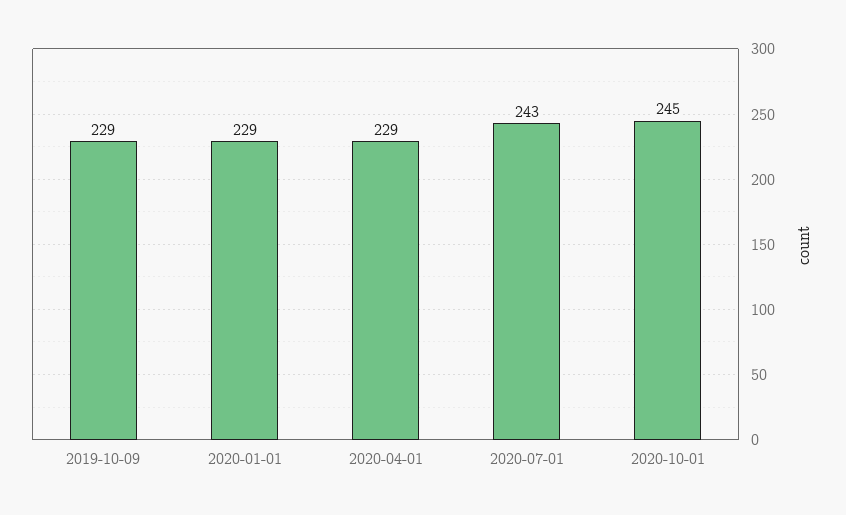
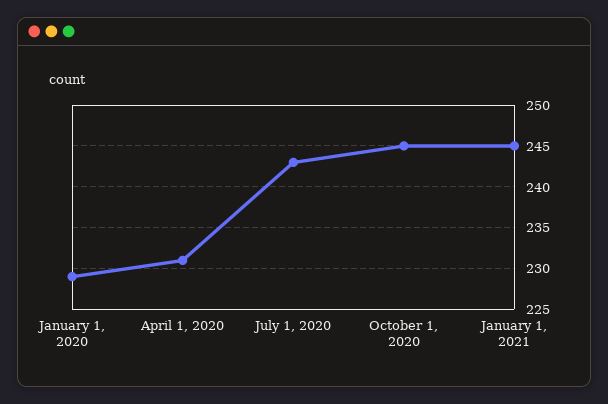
2019-10-09: 229 -> none
2020-04-01: 229 -> 231
January 1, 2021: none -> 245

